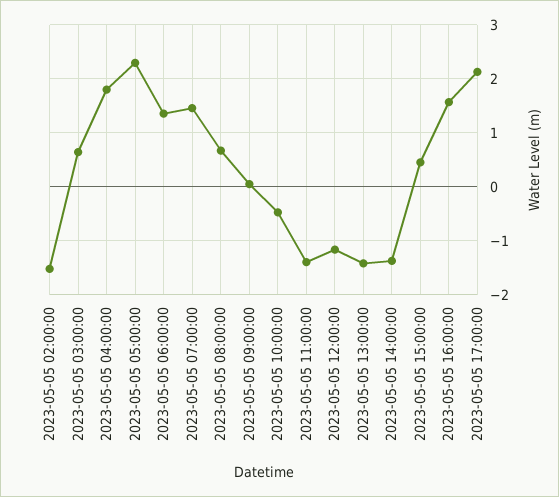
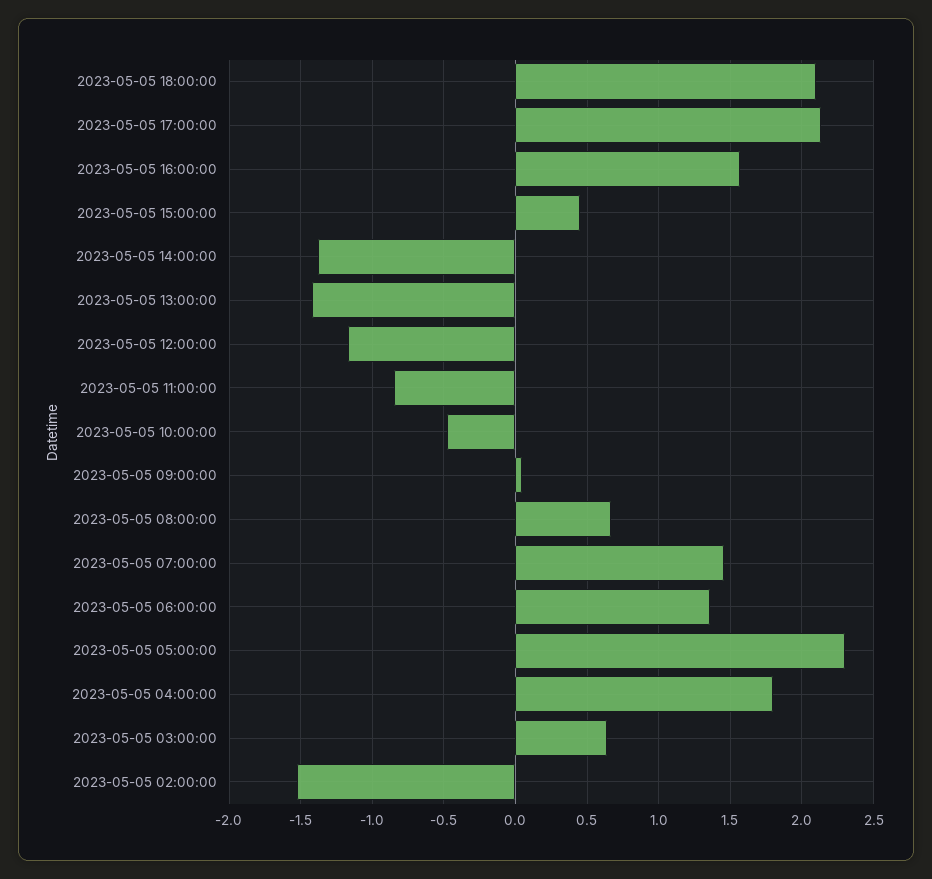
2023-05-05 11:00:00: -1.4 -> -0.85
2023-05-05 18:00:00: none -> 2.1

